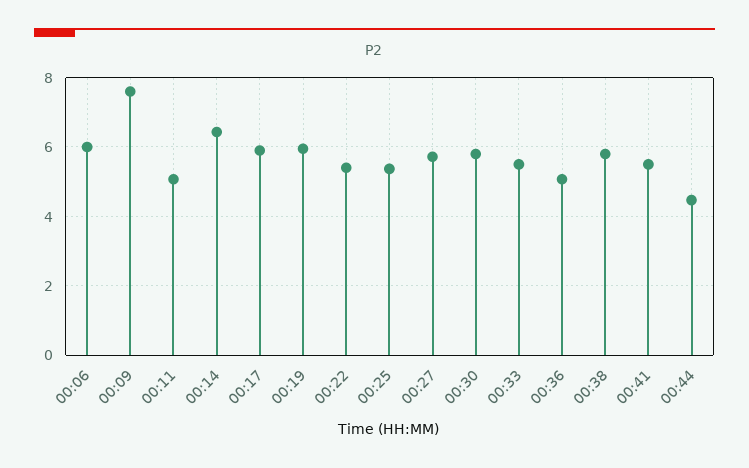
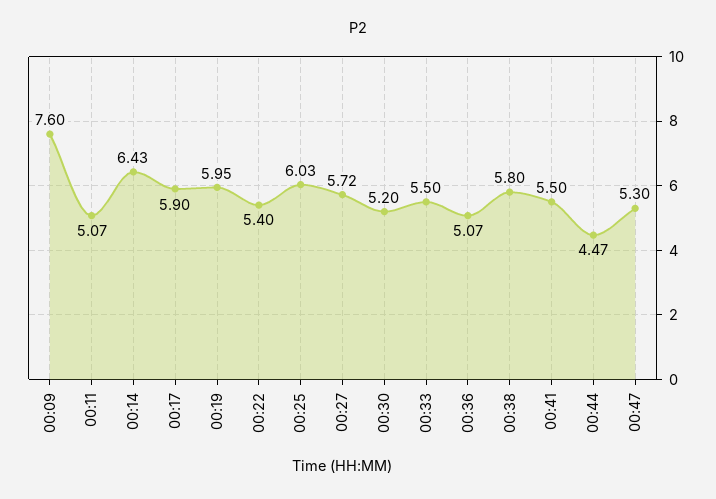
00:06: 6 -> none
00:25: 5.4 -> 6.03
00:30: 5.8 -> 5.2
00:47: none -> 5.3

